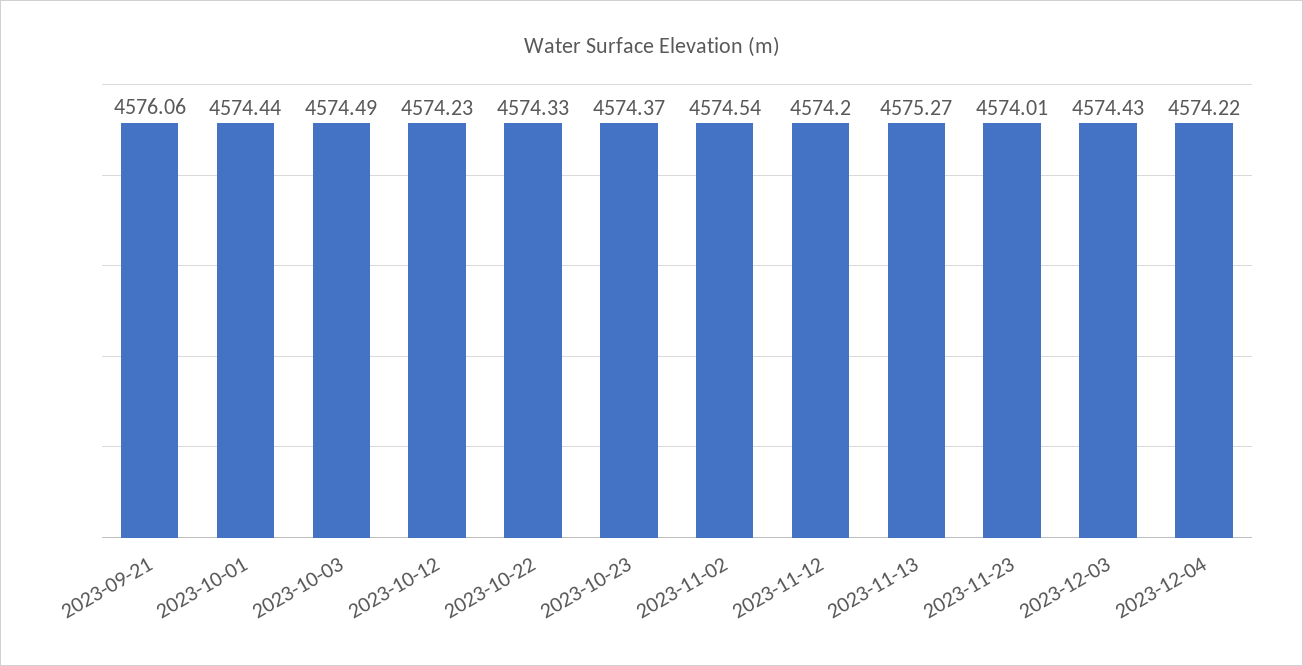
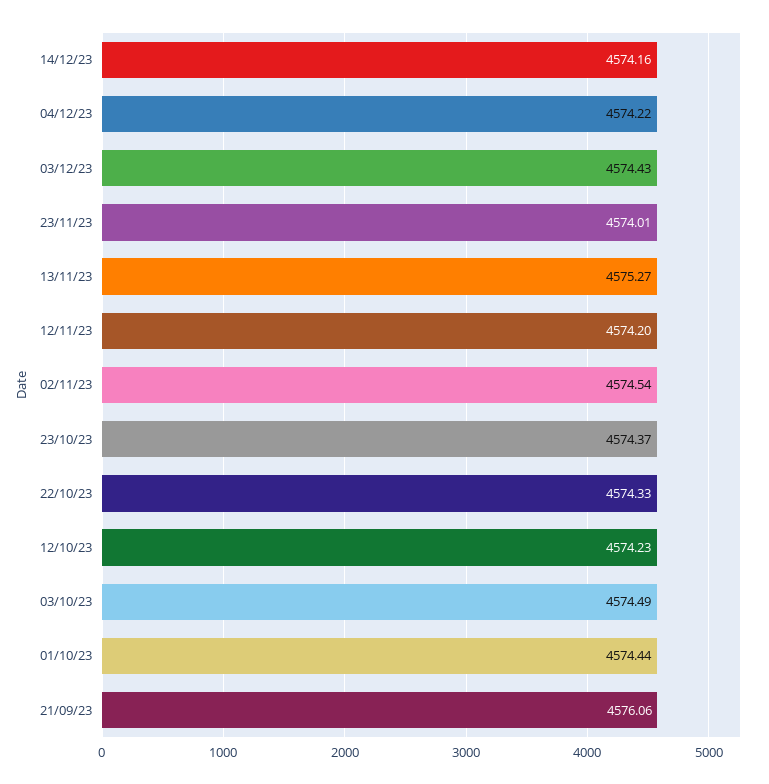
14/12/23: none -> 4574.16

